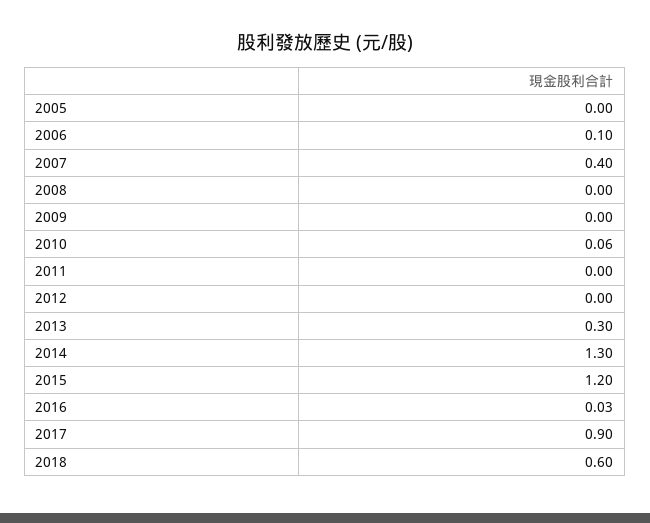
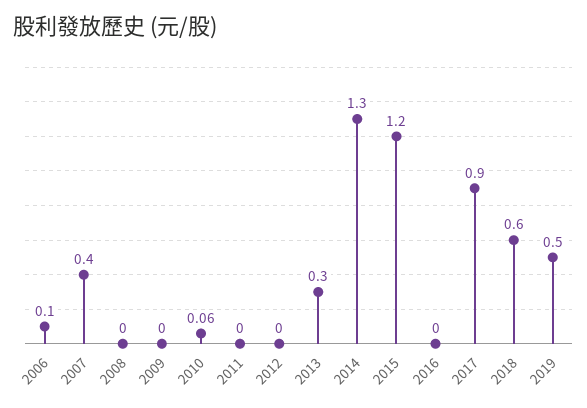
2005: 0 -> none
2016: 0.03 -> 0
2019: none -> 0.5

